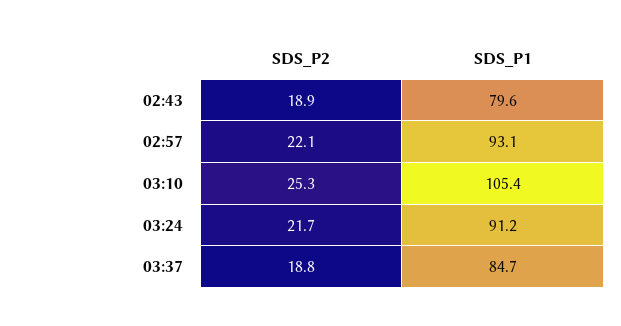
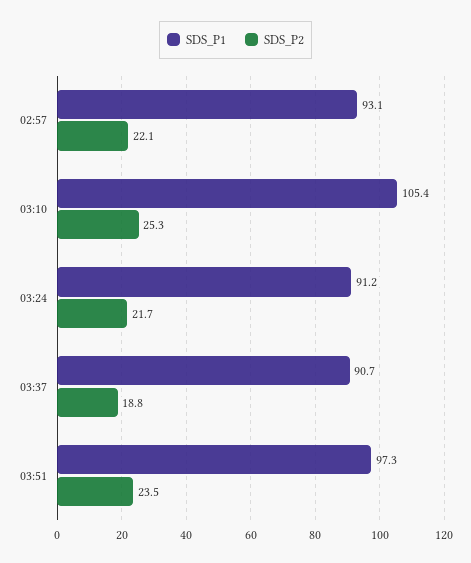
SDS_P2, 02:43: 18.9 -> none
SDS_P1, 02:43: 79.6 -> none
SDS_P1, 03:37: 84.7 -> 90.7
SDS_P1, 03:51: none -> 97.3
SDS_P2, 03:51: none -> 23.5

